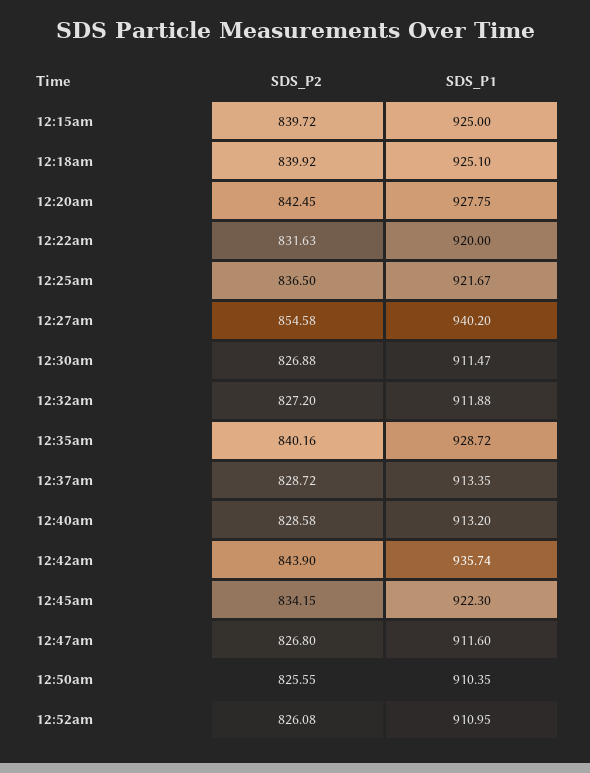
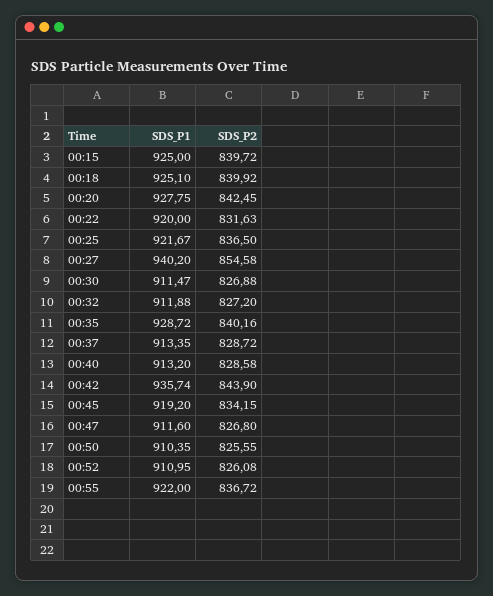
SDS_P1, 12:45am: 922.3 -> 919.2
SDS_P1, 00:55: none -> 922
SDS_P2, 00:55: none -> 836.72

